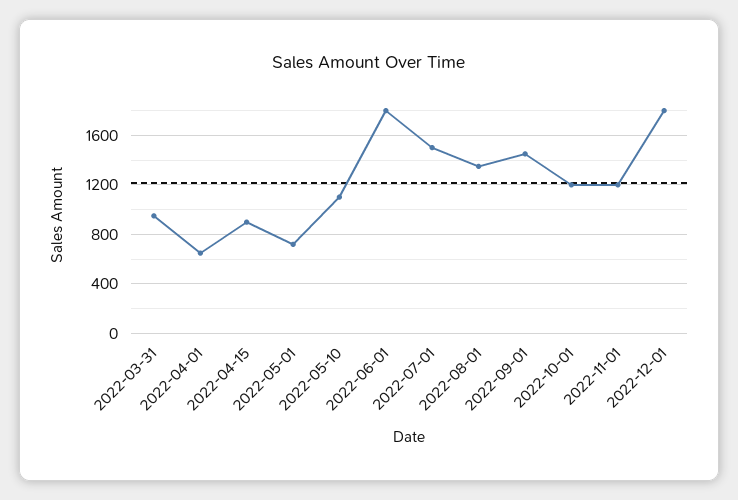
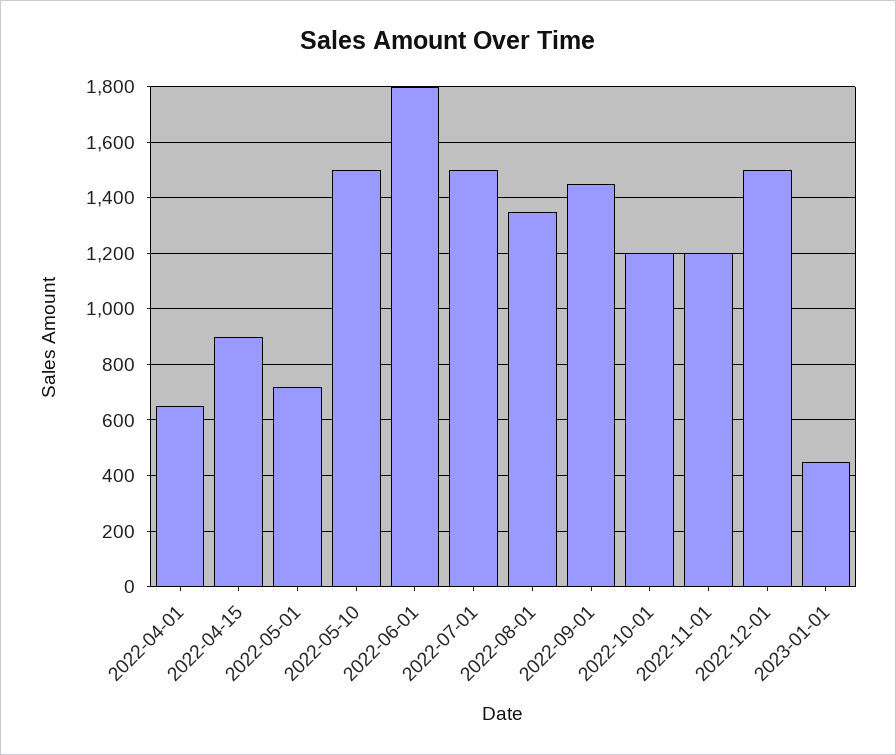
2022-03-31: 950 -> none
2022-05-10: 1100 -> 1500
2022-12-01: 1800 -> 1500
2023-01-01: none -> 450

